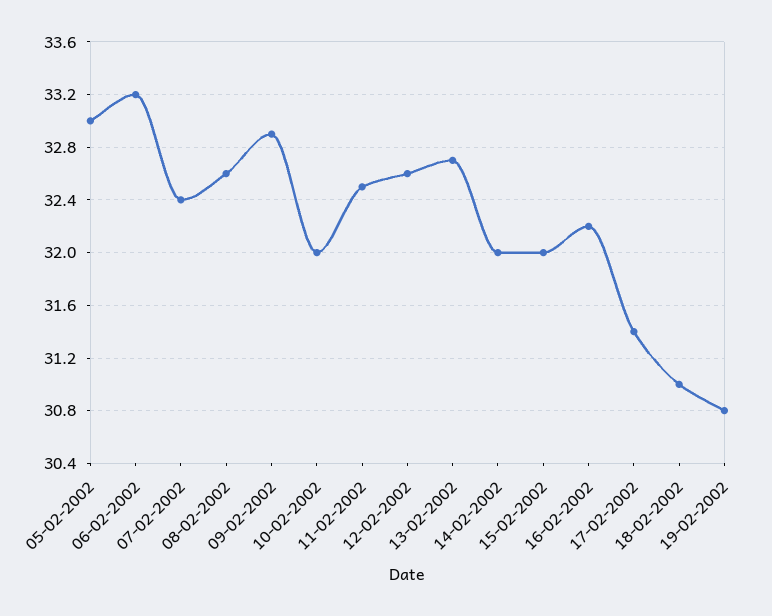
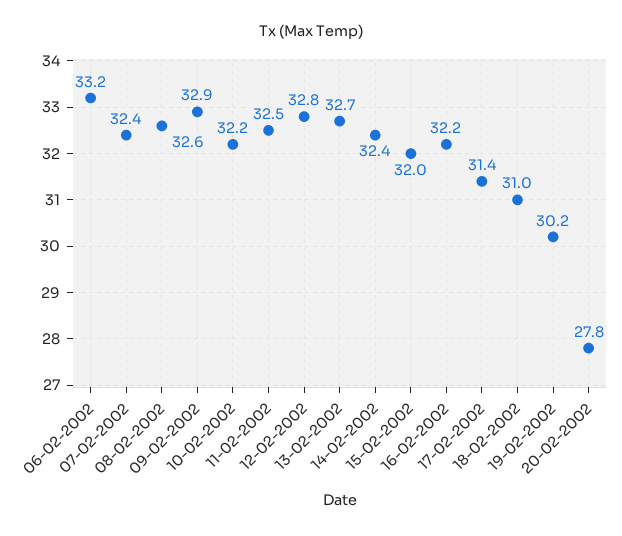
05-02-2002: 33 -> none
10-02-2002: 32 -> 32.2
12-02-2002: 32.6 -> 32.8
14-02-2002: 32 -> 32.4
19-02-2002: 30.8 -> 30.2
20-02-2002: none -> 27.8

